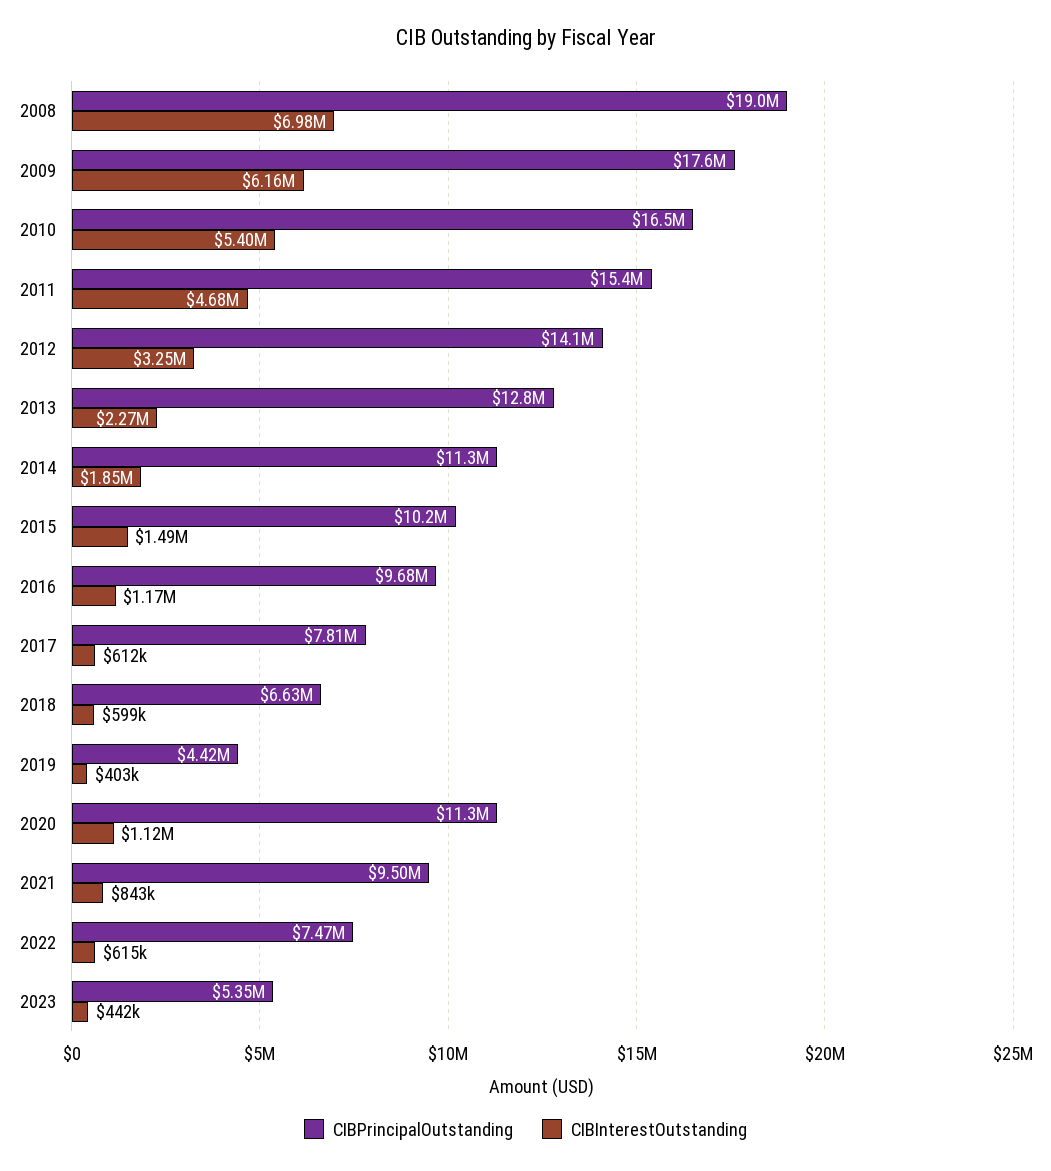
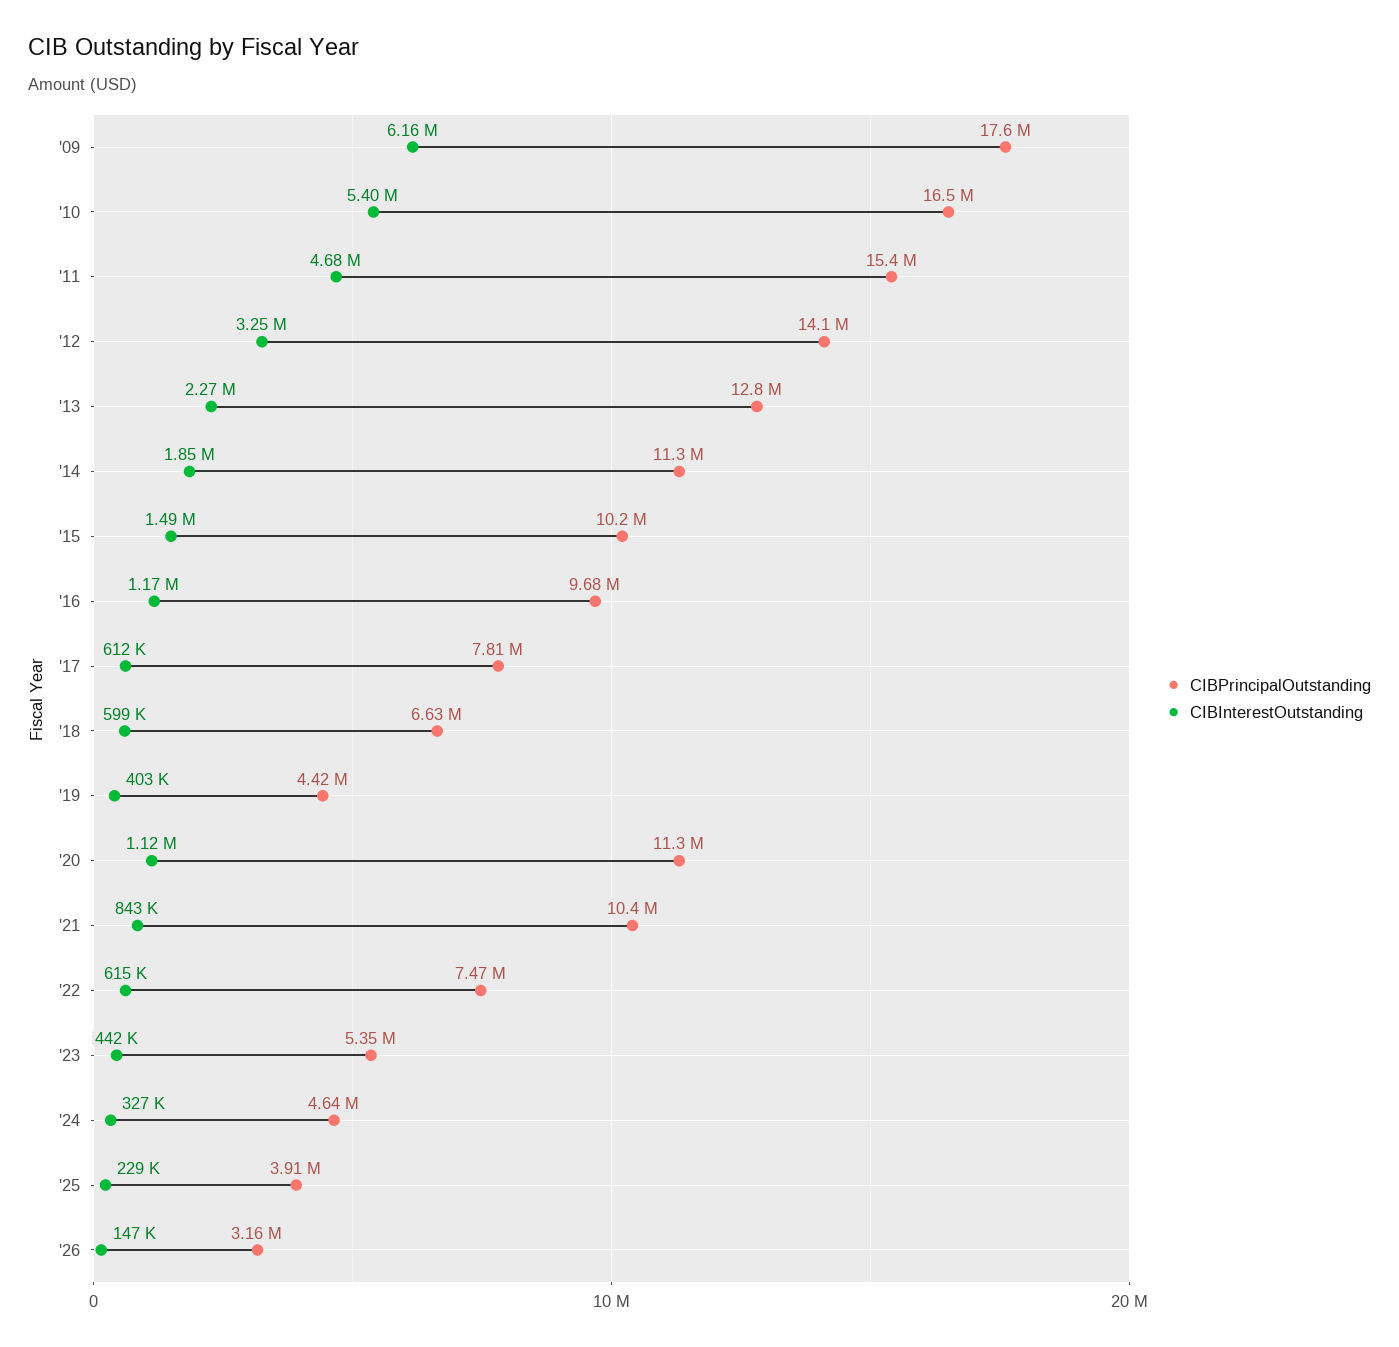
CIBPrincipalOutstanding, 2008: 19000000 -> none
CIBInterestOutstanding, 2008: 6980000 -> none
CIBPrincipalOutstanding, 2021: 9500000 -> 10400000
CIBPrincipalOutstanding, '24: none -> 4640000
CIBInterestOutstanding, '24: none -> 327000
CIBPrincipalOutstanding, '25: none -> 3910000
CIBInterestOutstanding, '25: none -> 229000
CIBPrincipalOutstanding, '26: none -> 3160000
CIBInterestOutstanding, '26: none -> 147000

